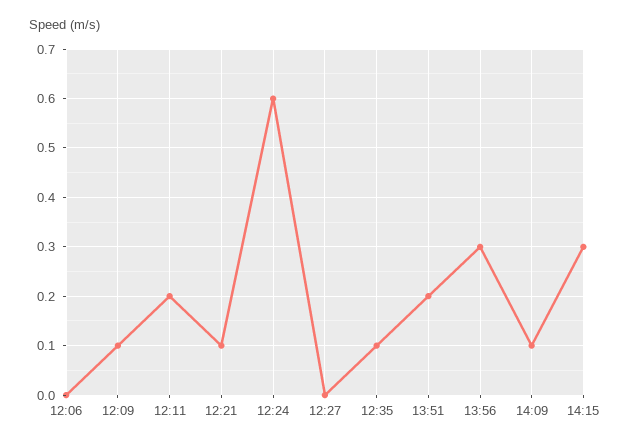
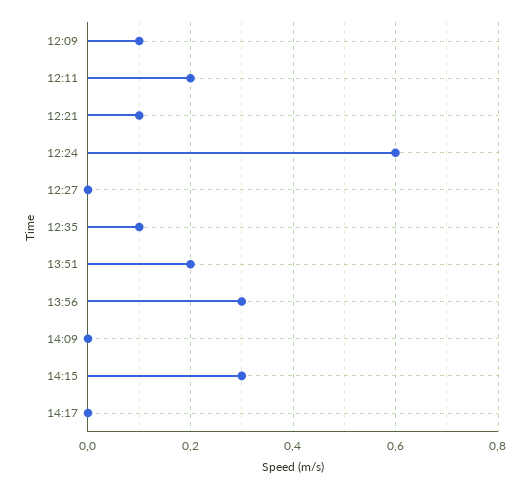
12:06: 0 -> none
14:09: 0.1 -> 0
14:17: none -> 0

